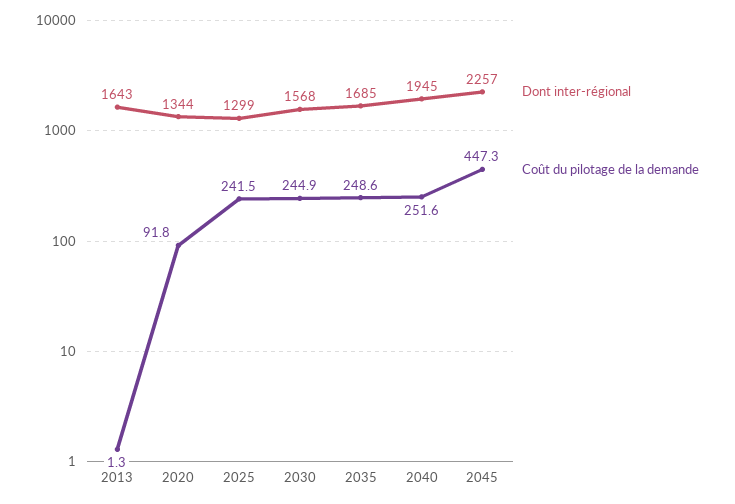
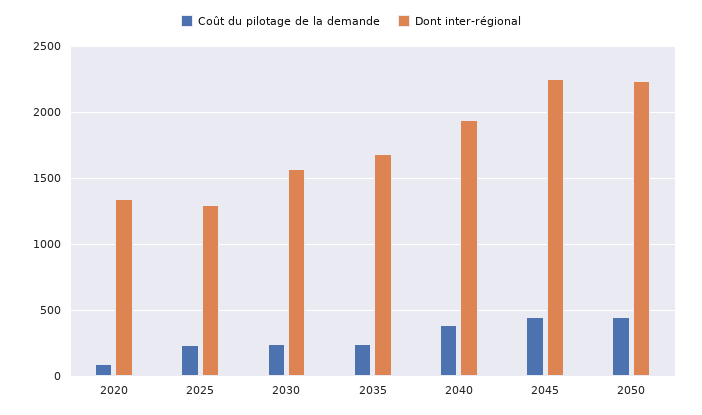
Dont inter-régional, 2013: 1643 -> none
Coût du pilotage de la demande, 2013: 1.3 -> none
Coût du pilotage de la demande, 2040: 251.6 -> 400
Coût du pilotage de la demande, 2050: none -> 450
Dont inter-régional, 2050: none -> 2250

